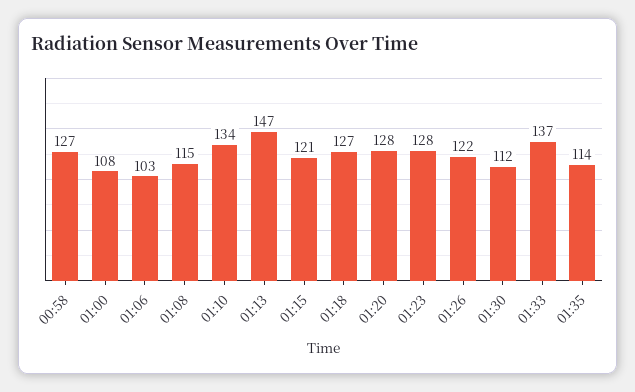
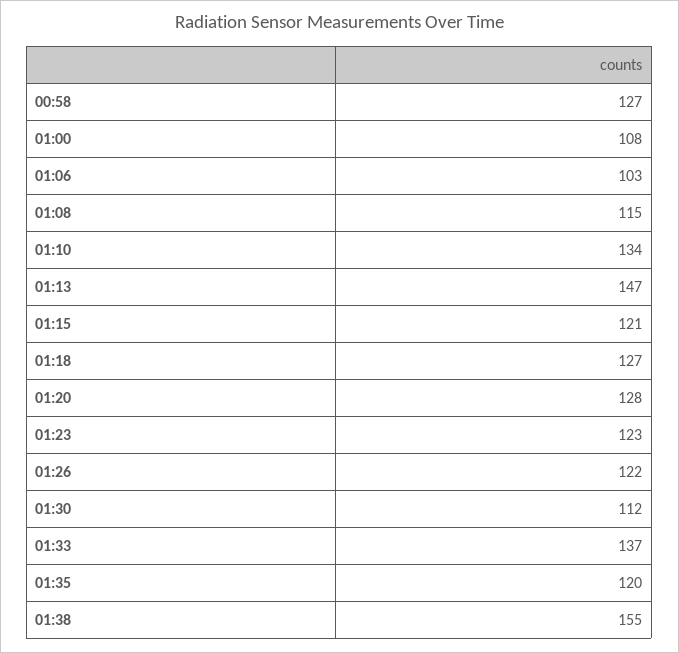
01:23: 128 -> 123
01:35: 114 -> 120
01:38: none -> 155

